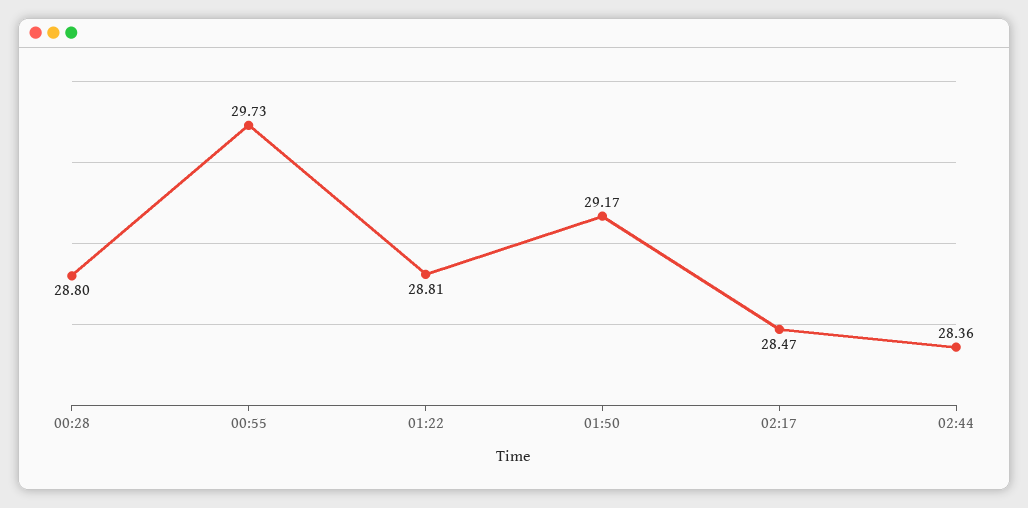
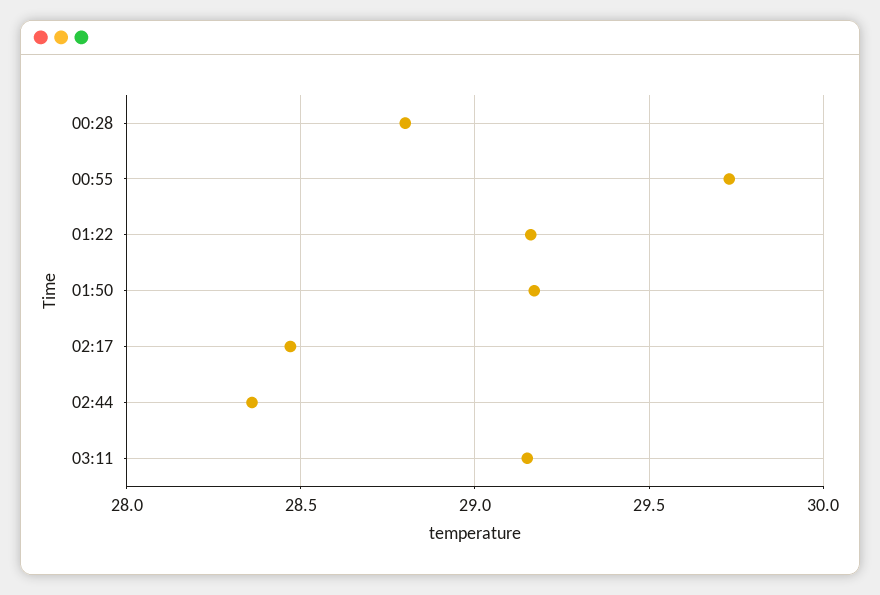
01:22: 28.81 -> 29.15
03:11: none -> 29.15

